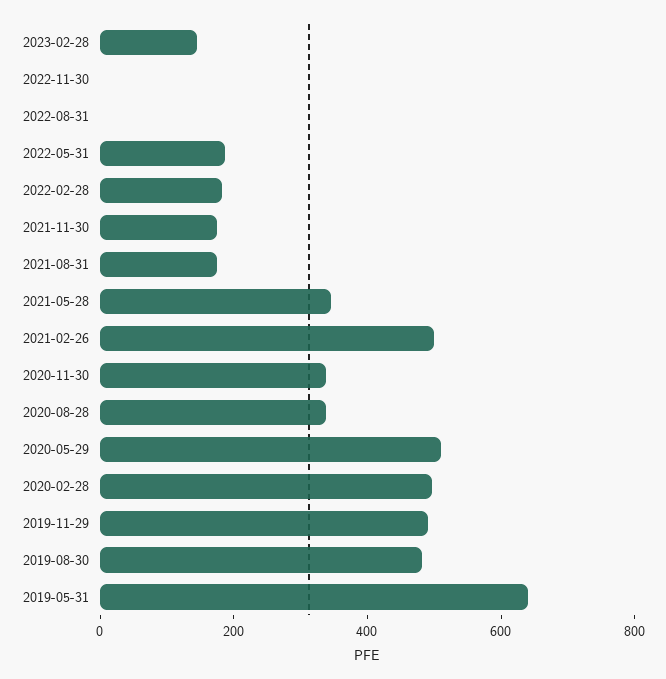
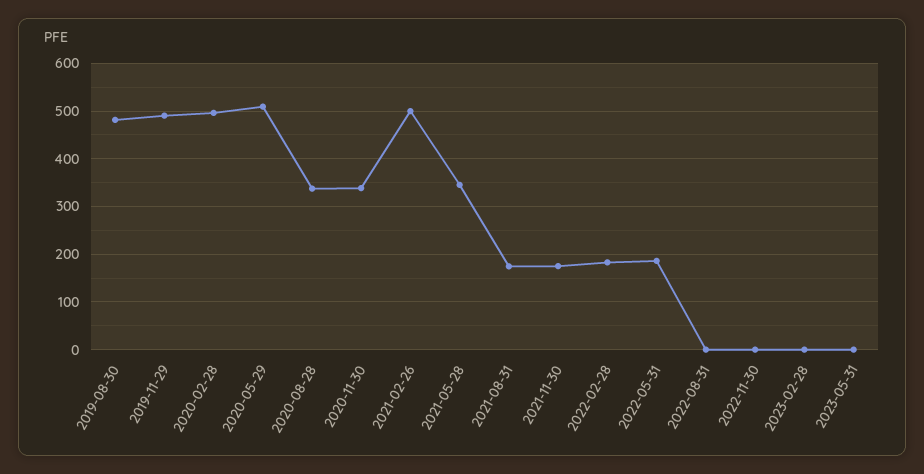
2023-02-28: 150 -> 0
2019-05-31: 650 -> none
2023-05-31: none -> 0

